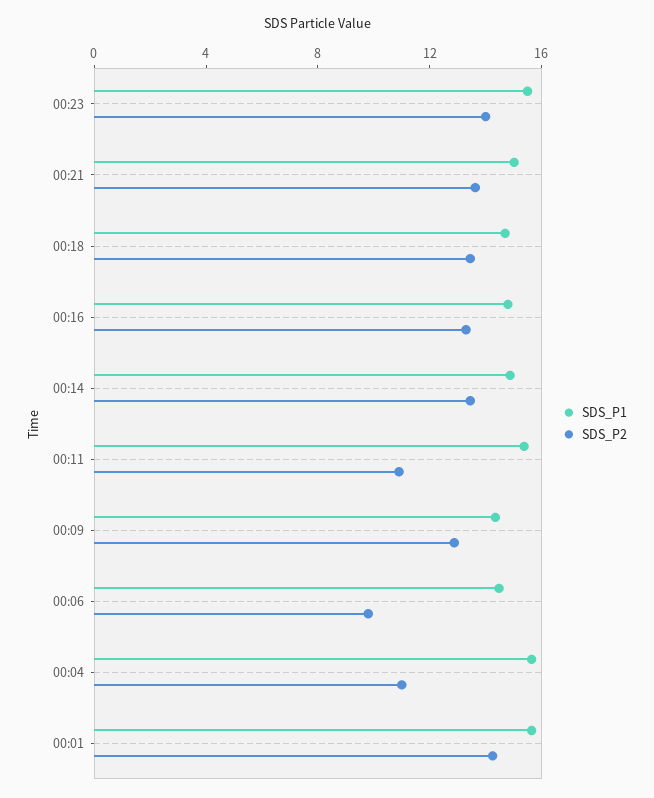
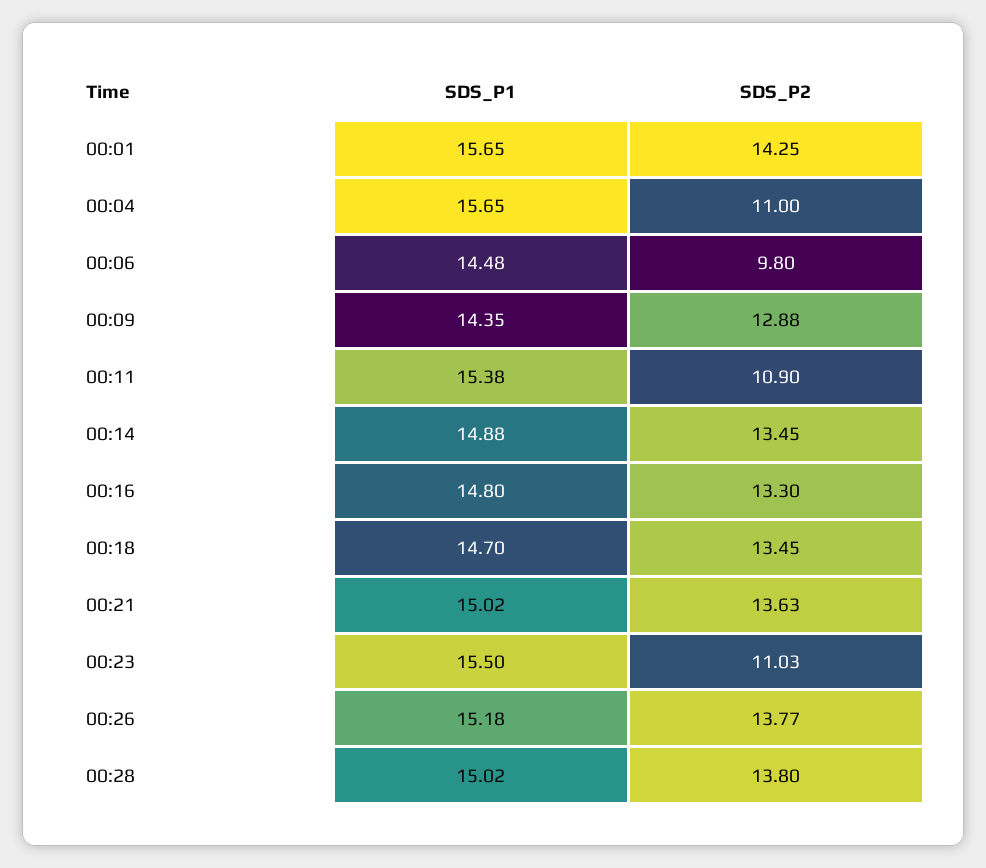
SDS_P2, 00:23: 14 -> 11.03
SDS_P1, 00:26: none -> 15.18
SDS_P2, 00:26: none -> 13.77
SDS_P1, 00:28: none -> 15.02
SDS_P2, 00:28: none -> 13.8

